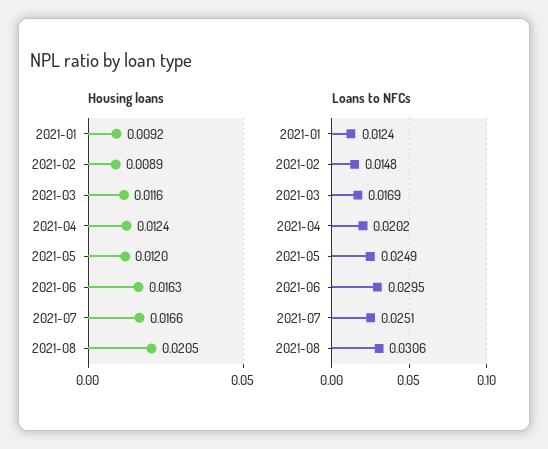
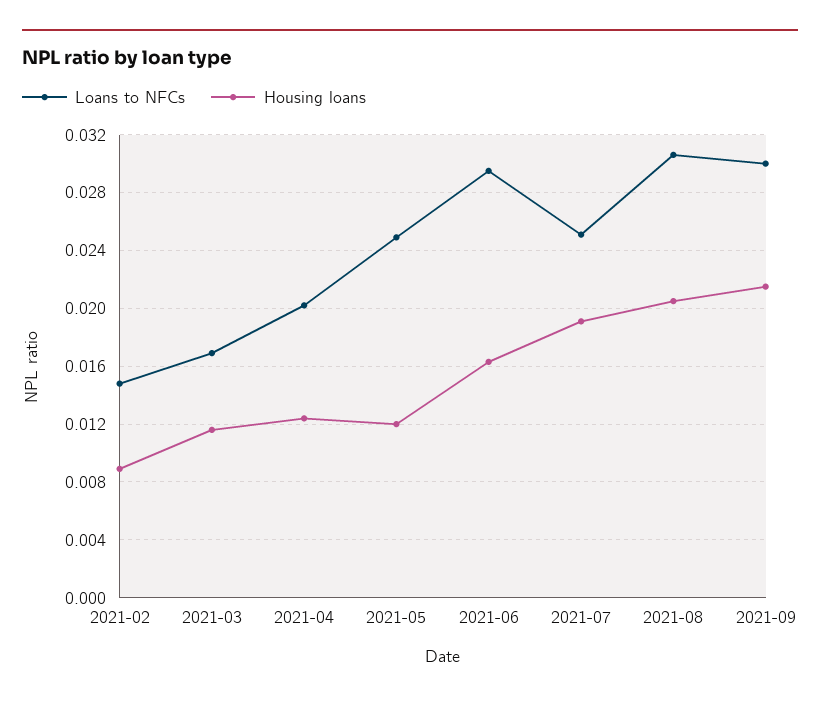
Housing loans, 2021-01: 0.0092 -> none
Housing loans, 2021-07: 0.0166 -> 0.019
Loans to NFCs, 2021-01: 0.0124 -> none
Loans to NFCs, 2021-09: none -> 0.03
Housing loans, 2021-09: none -> 0.0215

